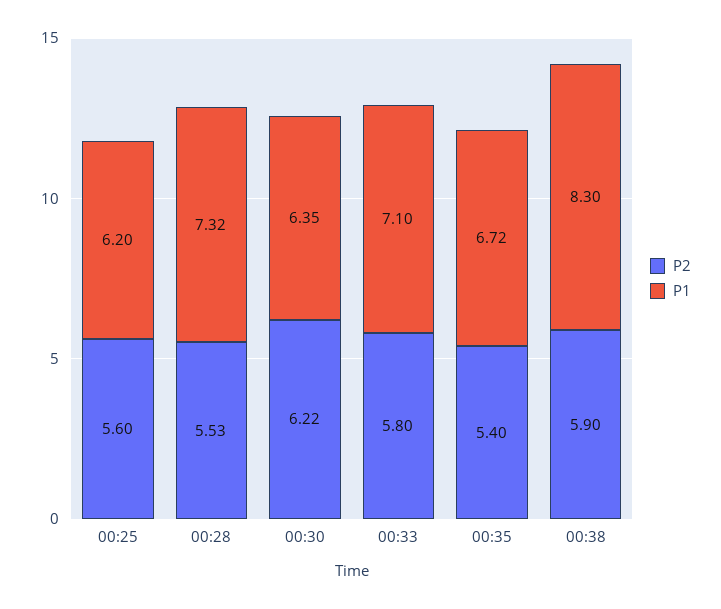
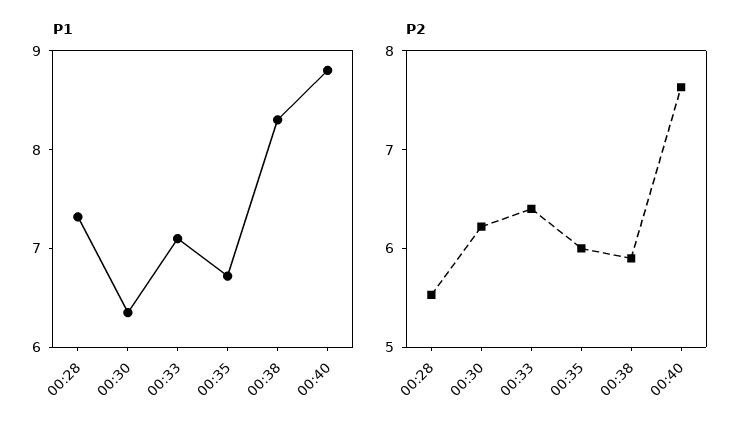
P2, 00:25: 5.6 -> none
P1, 00:25: 6.2 -> none
P2, 00:33: 5.8 -> 6.4
P2, 00:35: 5.4 -> 6
P1, 00:40: none -> 8.8
P2, 00:40: none -> 7.6

